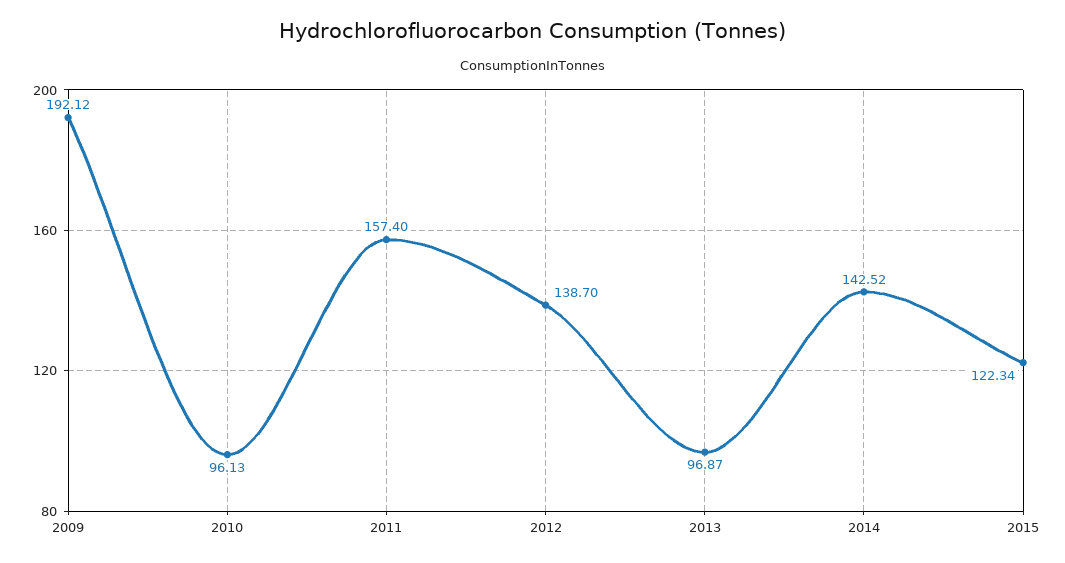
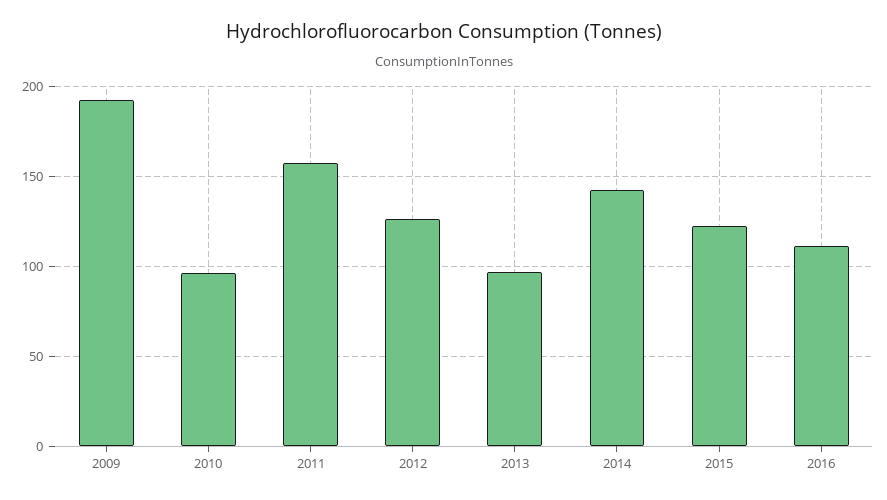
2012: 138.7 -> 125
2016: none -> 110

